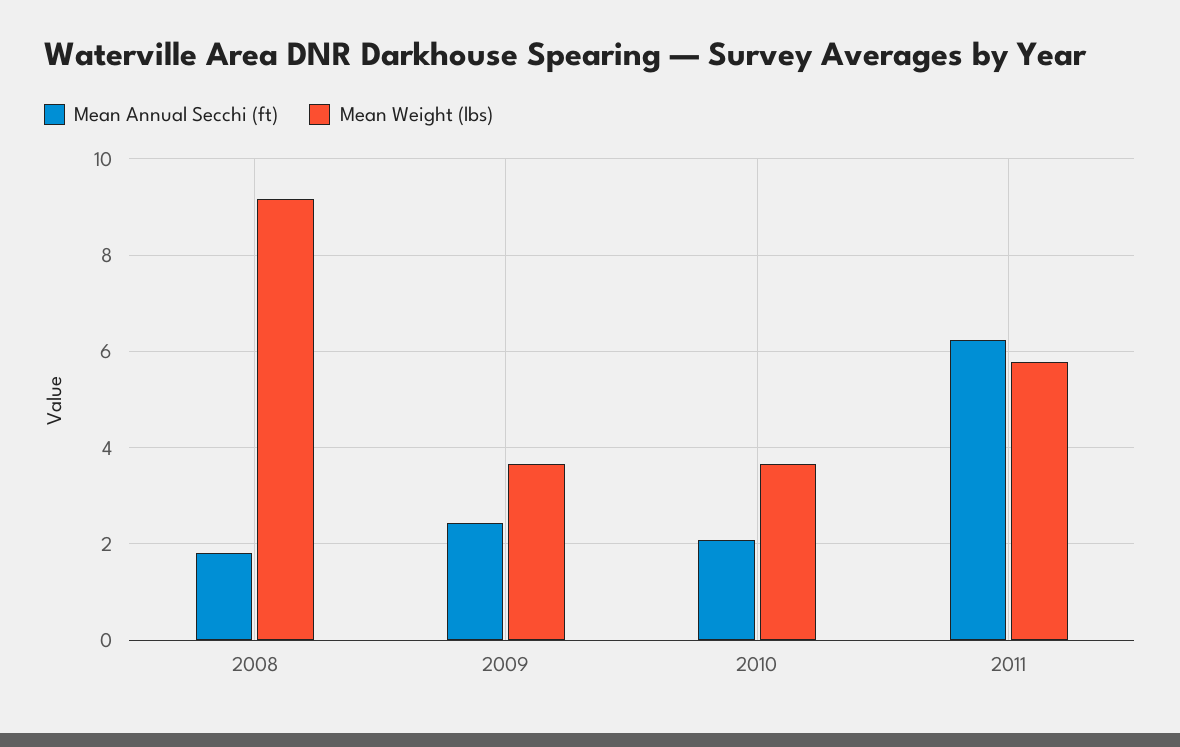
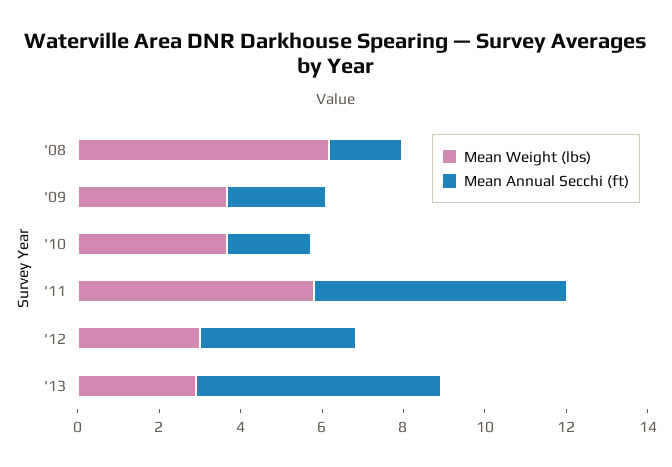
Mean Weight (lbs), 2008: 9.2 -> 6
Mean Weight (lbs), '12: none -> 3
Mean Annual Secchi (ft), '12: none -> 4
Mean Weight (lbs), '13: none -> 3
Mean Annual Secchi (ft), '13: none -> 6

